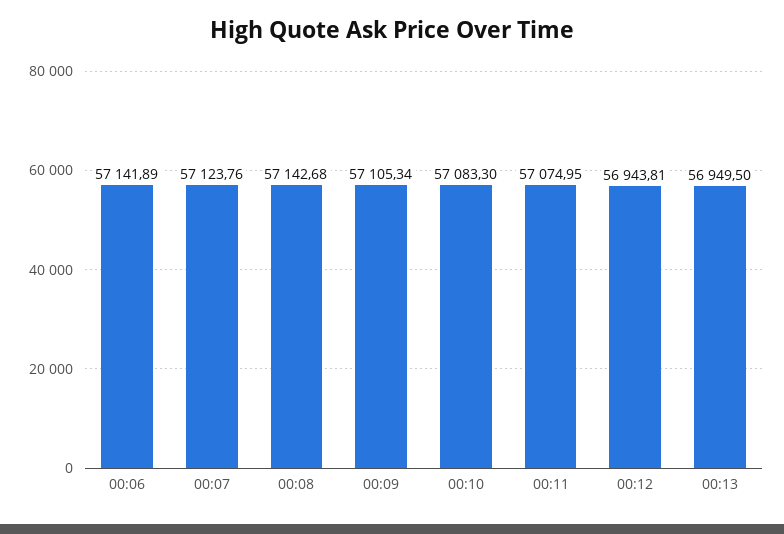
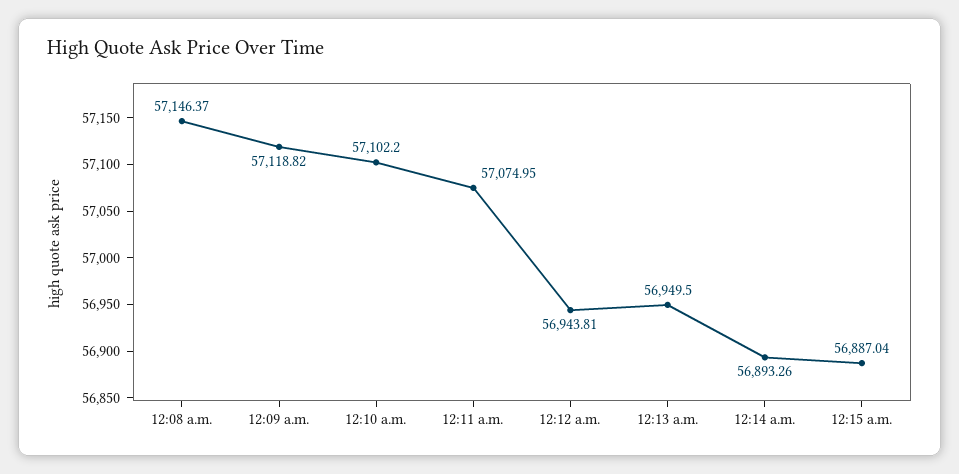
00:06: 57141.89 -> none
00:07: 57123.76 -> none
00:08: 57142.68 -> 57146.37
00:09: 57105.34 -> 57118.82
00:10: 57083.3 -> 57102.2
12:14 a.m.: none -> 56893.26
12:15 a.m.: none -> 56887.04

